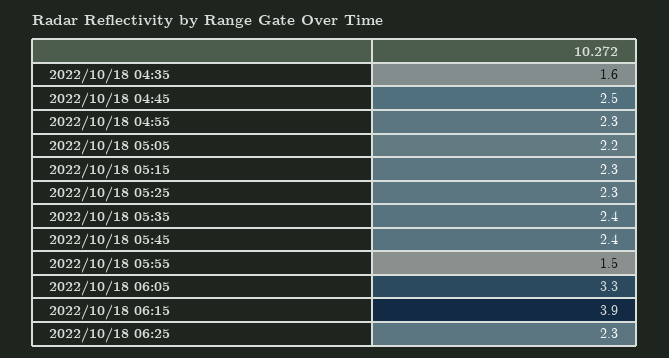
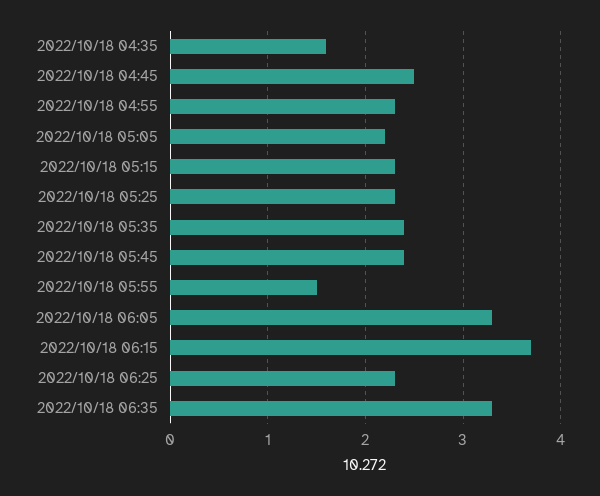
2022/10/18 06:15: 3.9 -> 3.7
2022/10/18 06:35: none -> 3.3

